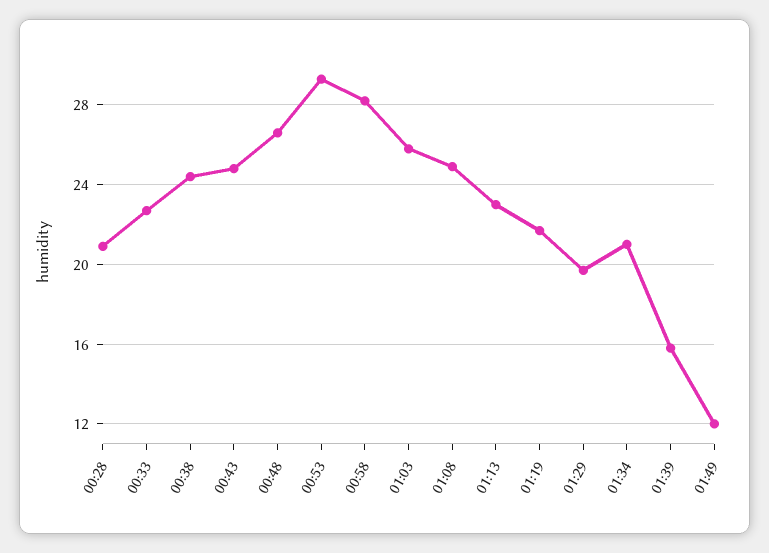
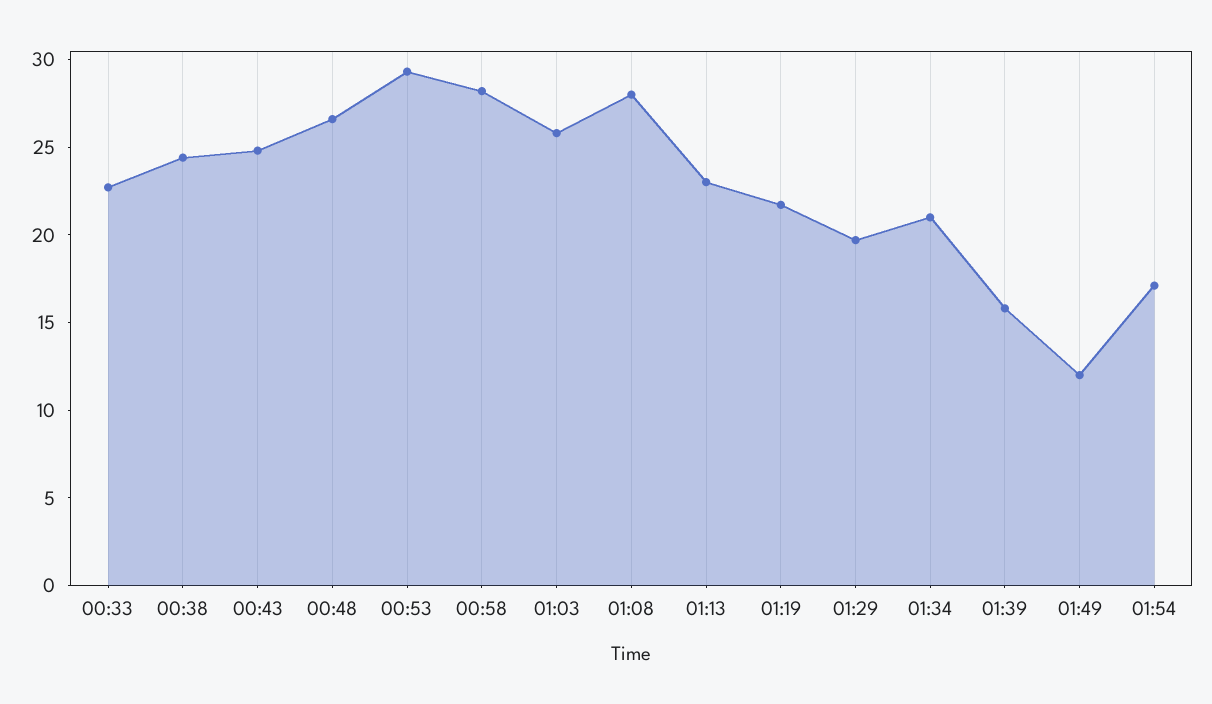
00:28: 21 -> none
01:08: 25 -> 28
01:54: none -> 17

